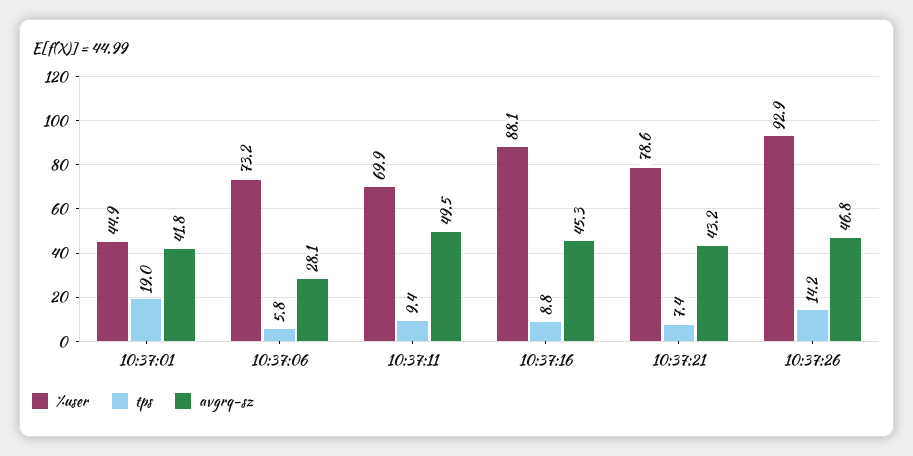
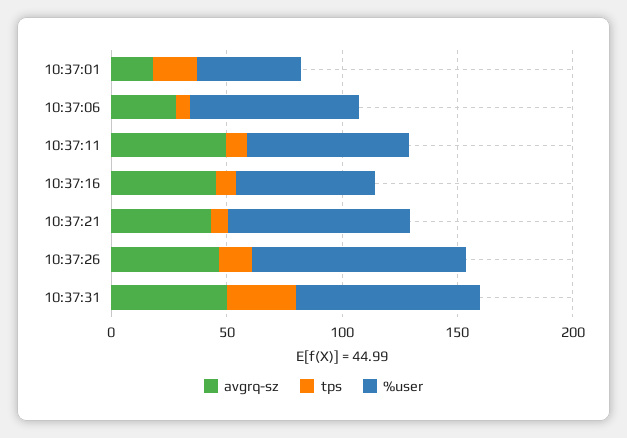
avgrq-sz, 10:37:01: 41.8 -> 20
%user, 10:37:16: 88.1 -> 60
avgrq-sz, 10:37:31: none -> 50
tps, 10:37:31: none -> 30
%user, 10:37:31: none -> 80

